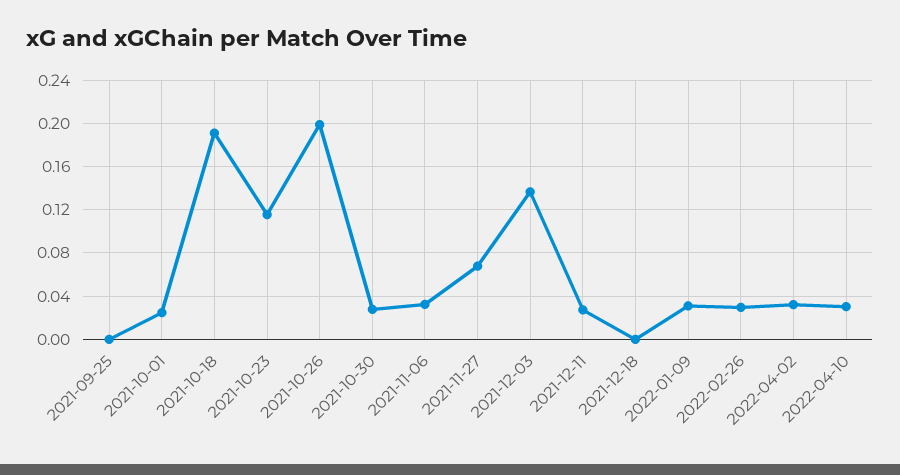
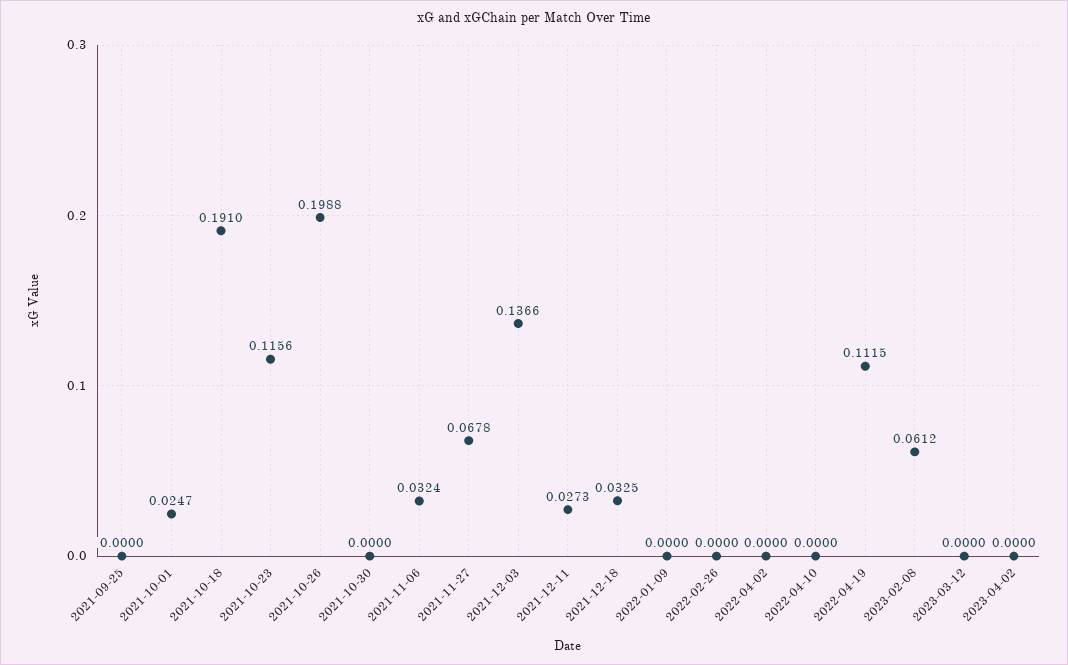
2021-10-30: 0.03 -> 0
2021-12-18: 0 -> 0.0325
2022-01-09: 0.03 -> 0
2022-02-26: 0.03 -> 0
2022-04-02: 0.03 -> 0
2022-04-10: 0.03 -> 0
2022-04-19: none -> 0.1115
2023-02-08: none -> 0.0612
2023-03-12: none -> 0
2023-04-02: none -> 0

